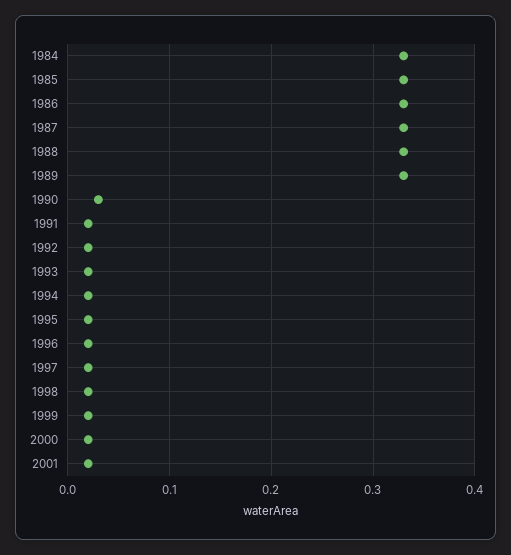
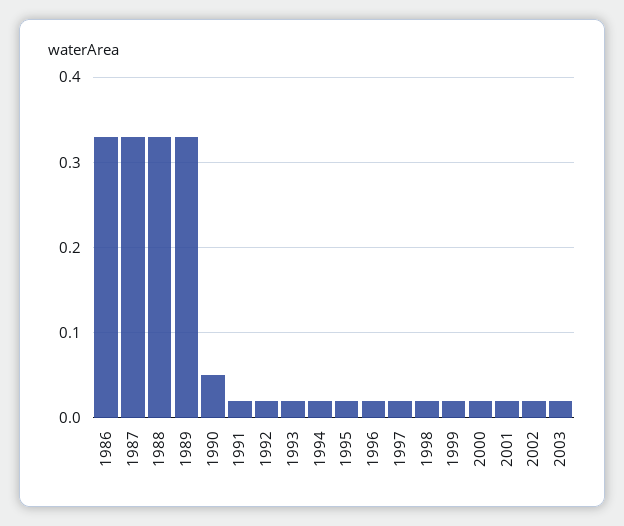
1984: 0.33 -> none
1985: 0.33 -> none
1990: 0.03 -> 0.05
2002: none -> 0.02
2003: none -> 0.02

